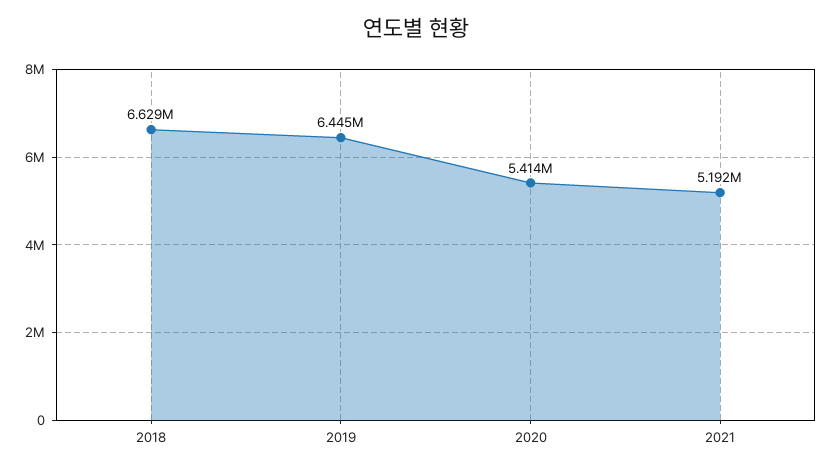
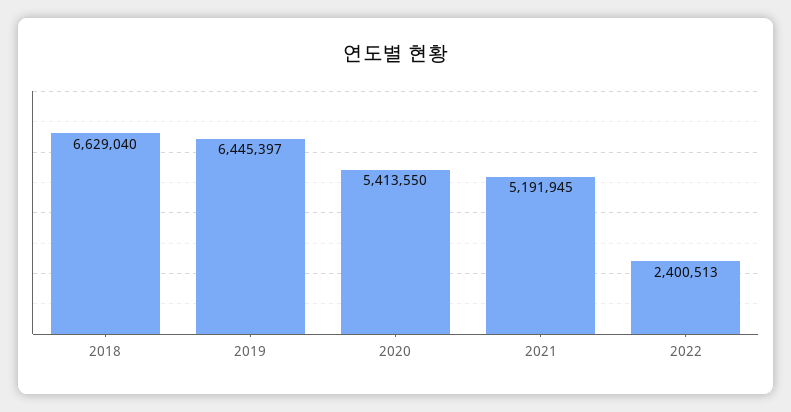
2022: none -> 2400513

